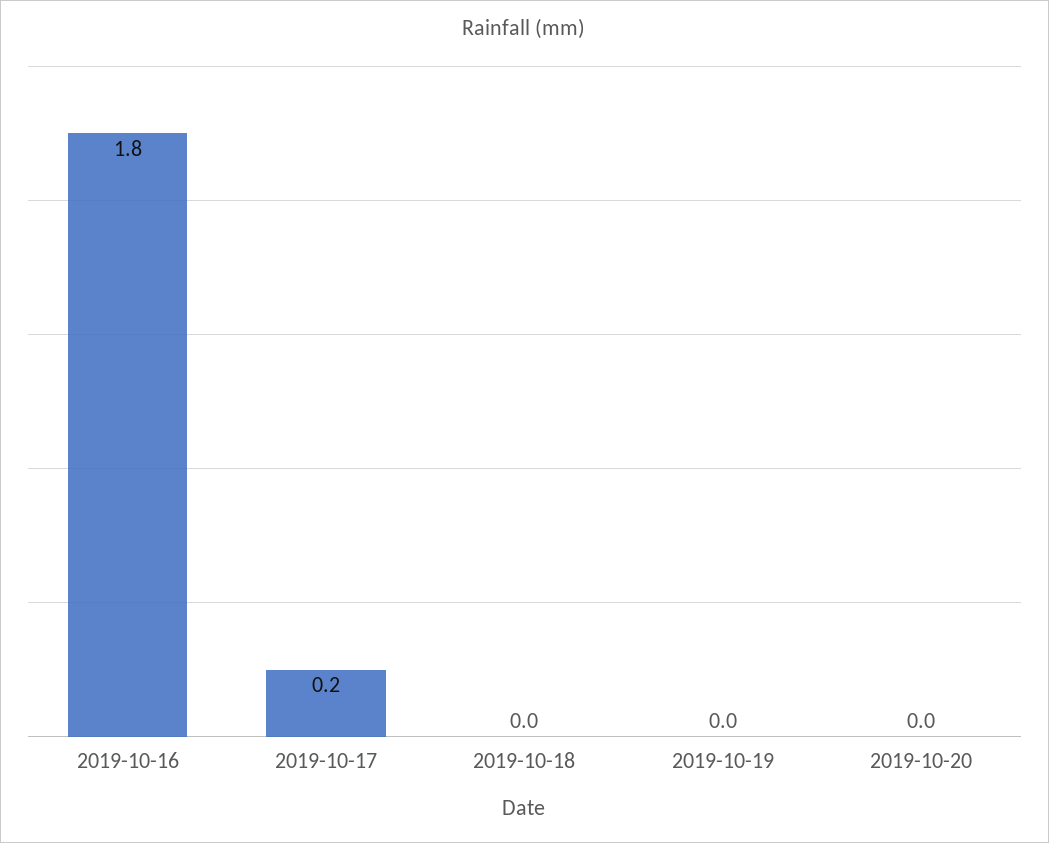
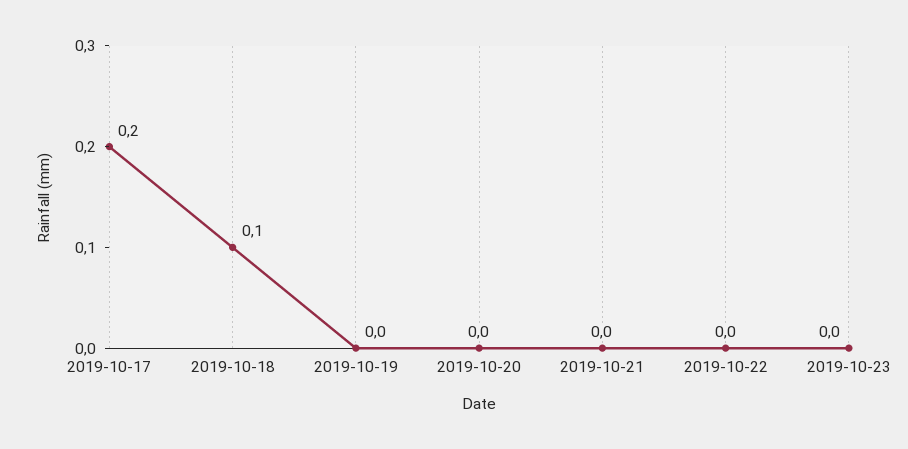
2019-10-16: 1.8 -> none
2019-10-18: 0 -> 0.1
2019-10-21: none -> 0
2019-10-22: none -> 0
2019-10-23: none -> 0

